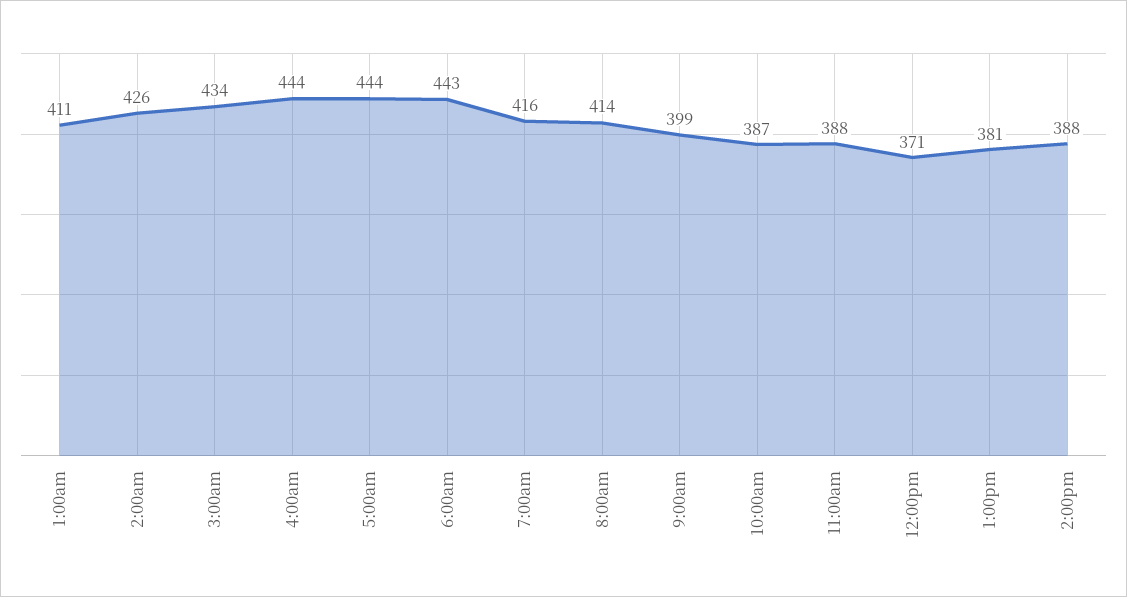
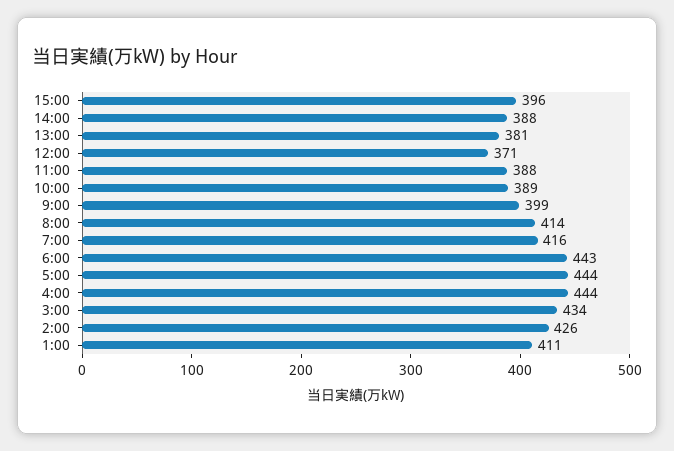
10:00am: 387 -> 389
15:00: none -> 396

